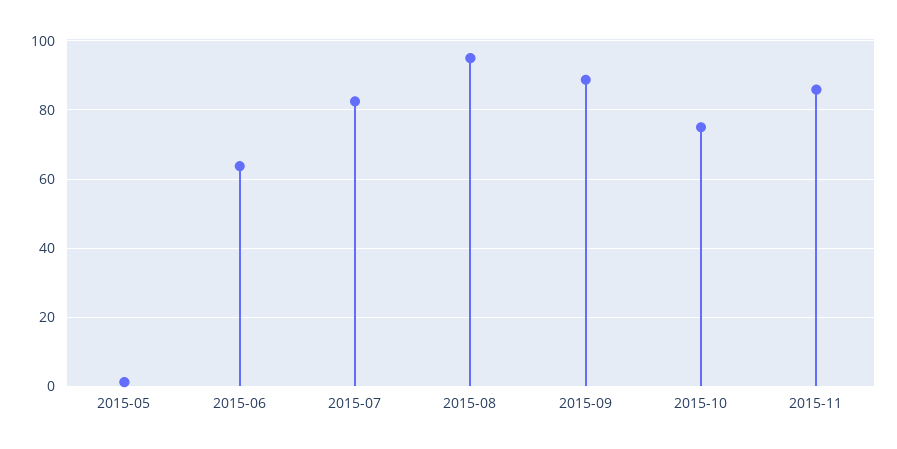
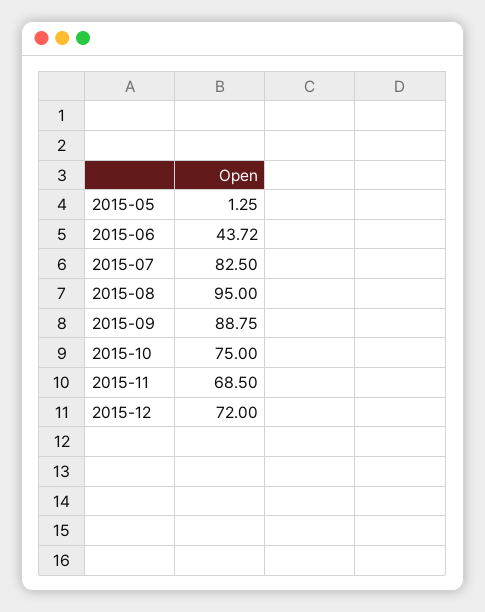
2015-06: 64 -> 43.72
2015-11: 86 -> 68.5
2015-12: none -> 72

